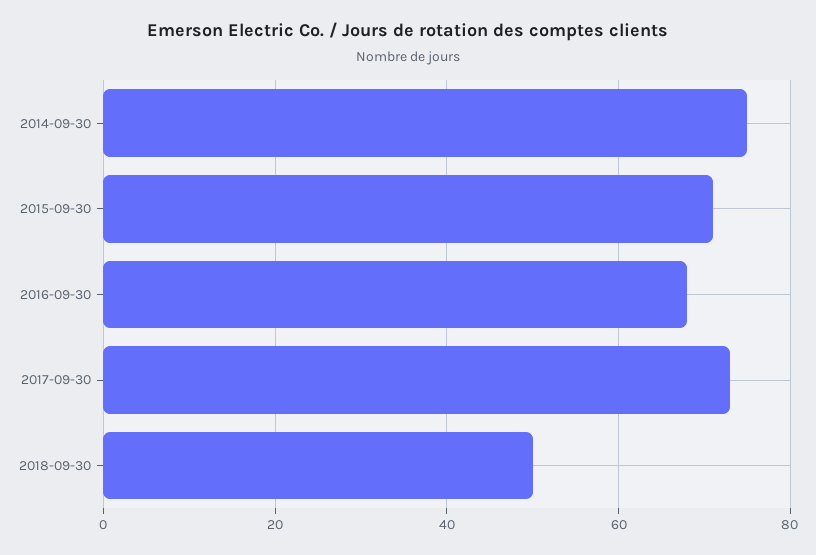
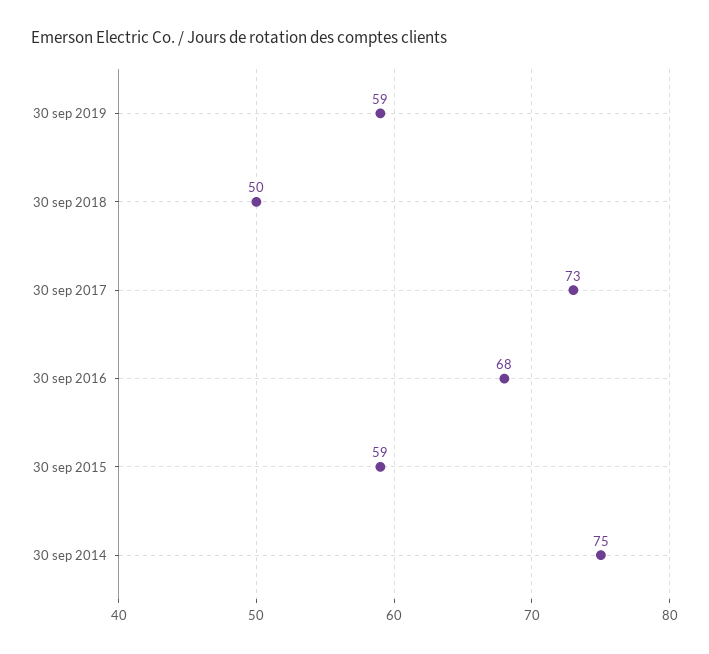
2015-09-30: 70 -> 59
30 sep 2019: none -> 59

